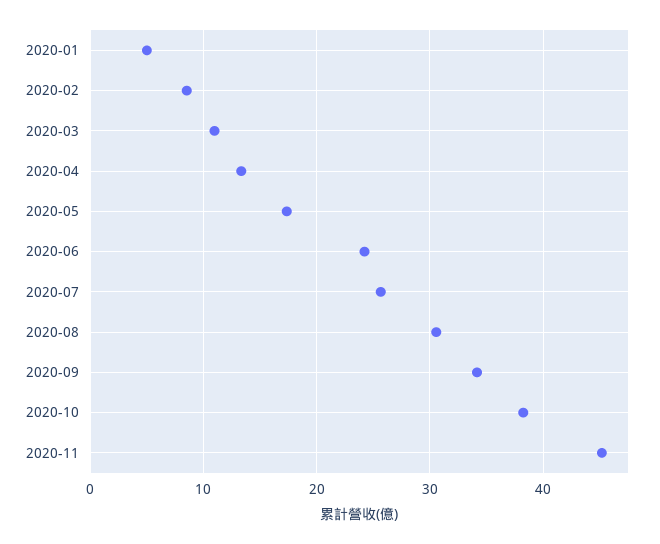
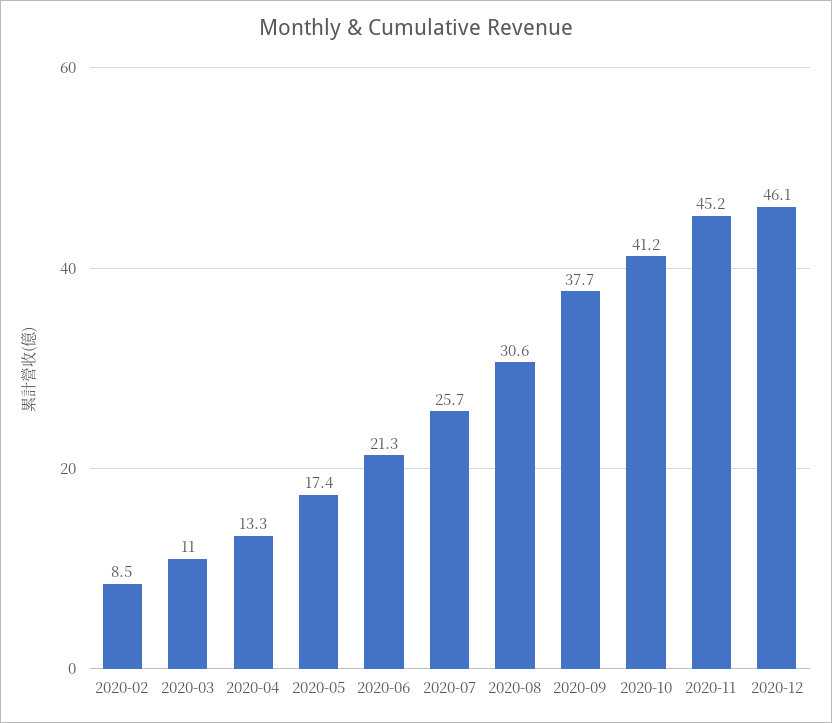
2020-01: 5 -> none
2020-06: 24 -> 21.3
2020-09: 34 -> 37.7
2020-10: 38 -> 41.2
2020-12: none -> 46.1

